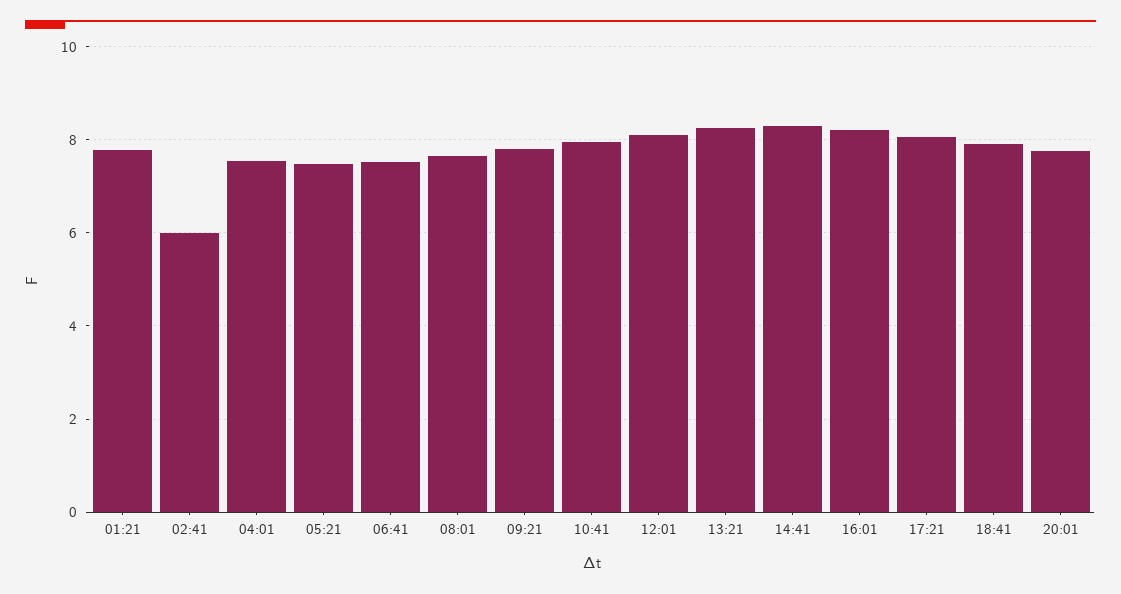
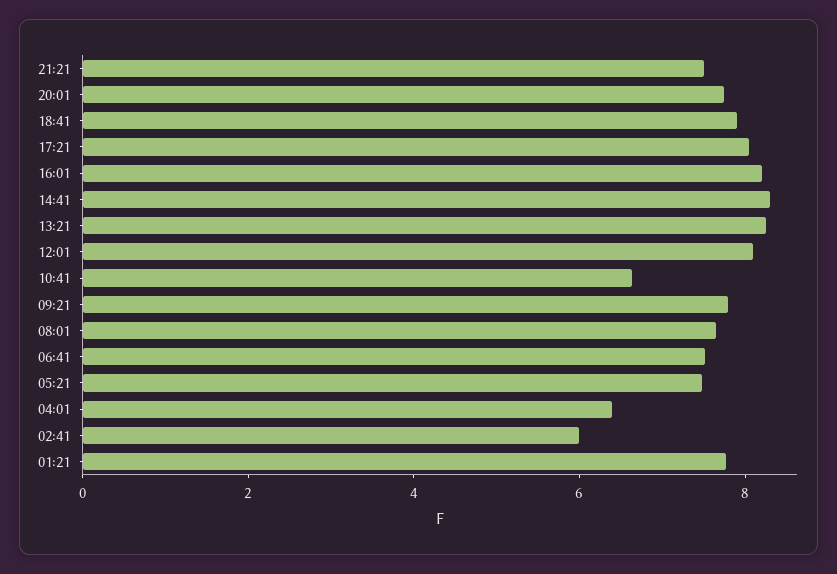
04:01: 7.6 -> 6.5
10:41: 8 -> 6.5
21:21: none -> 7.5

